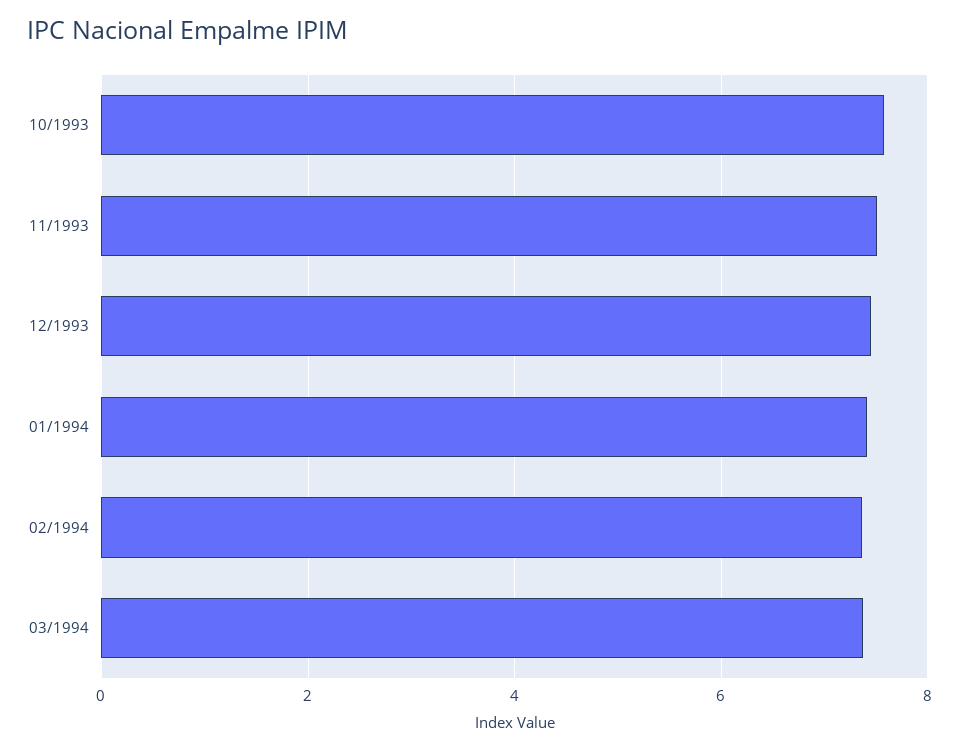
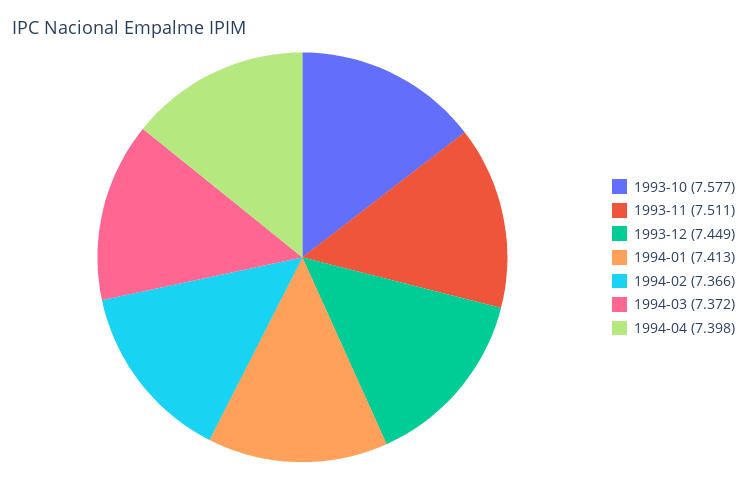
1994-04: none -> 7.398

